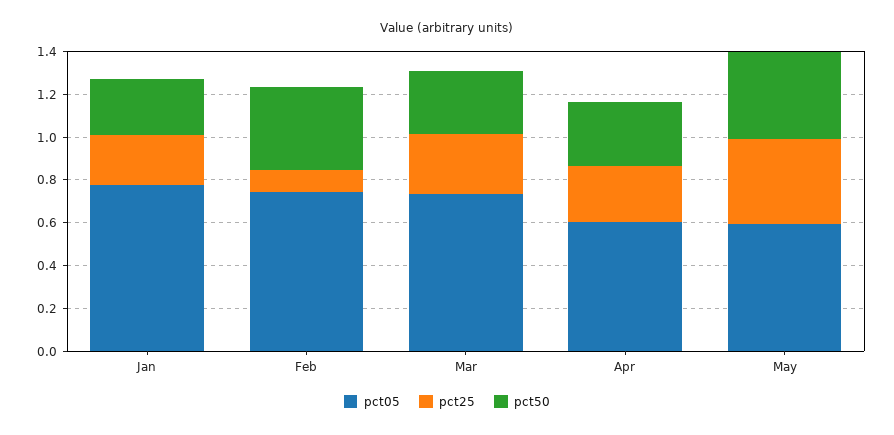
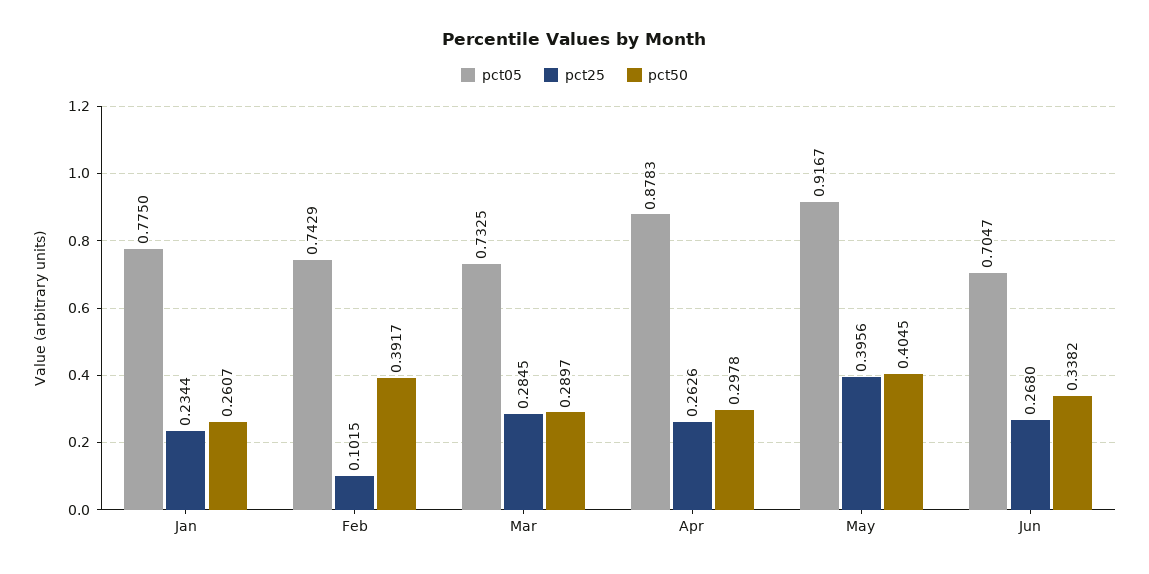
pct05, Apr: 0.6 -> 0.8783
pct05, May: 0.6 -> 0.9167
pct05, Jun: none -> 0.7047
pct25, Jun: none -> 0.268
pct50, Jun: none -> 0.3382

